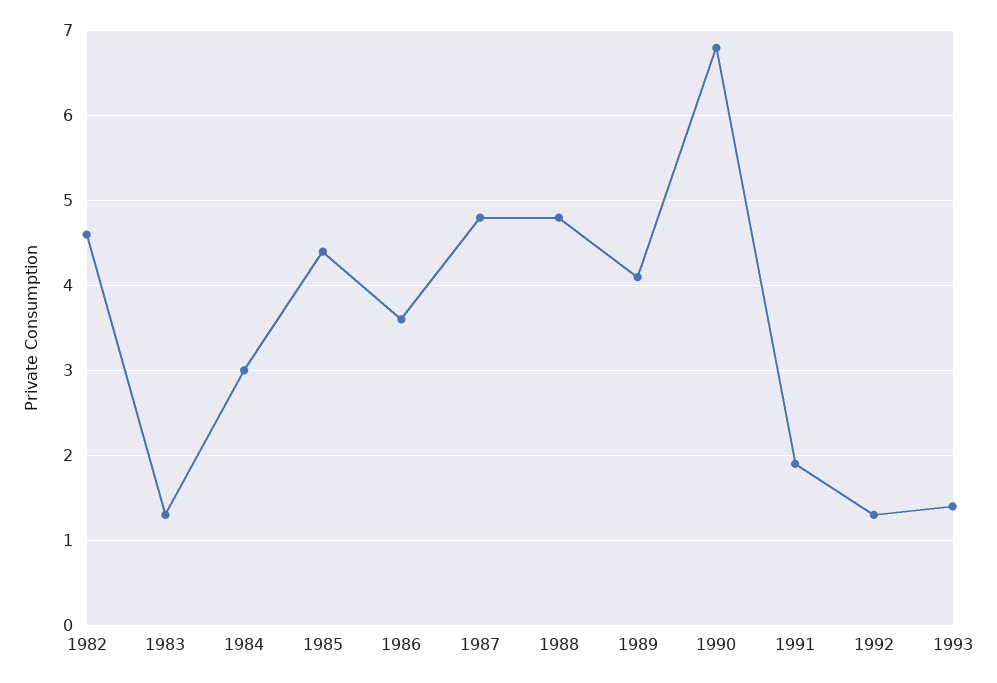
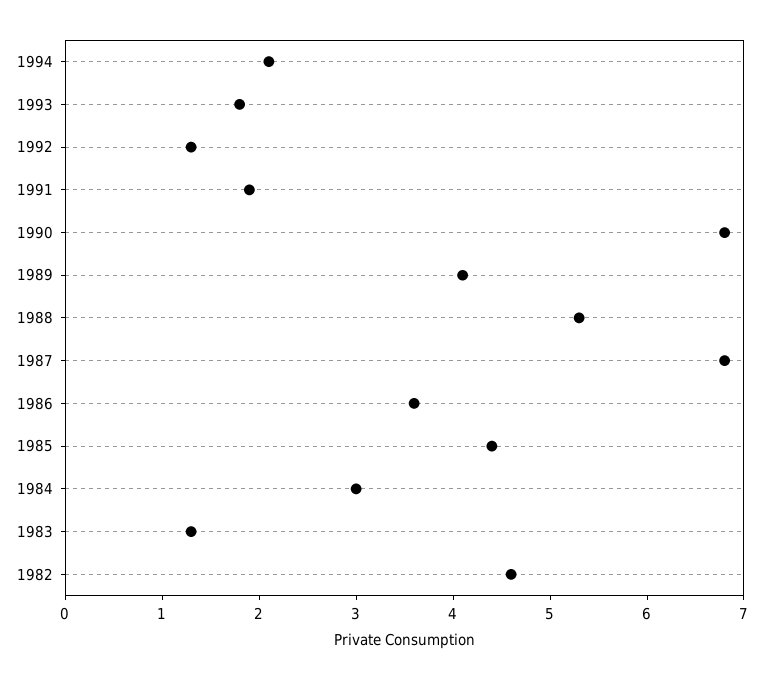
1987: 4.8 -> 6.8
1988: 4.8 -> 5.3
1993: 1.4 -> 1.8
1994: none -> 2.1

